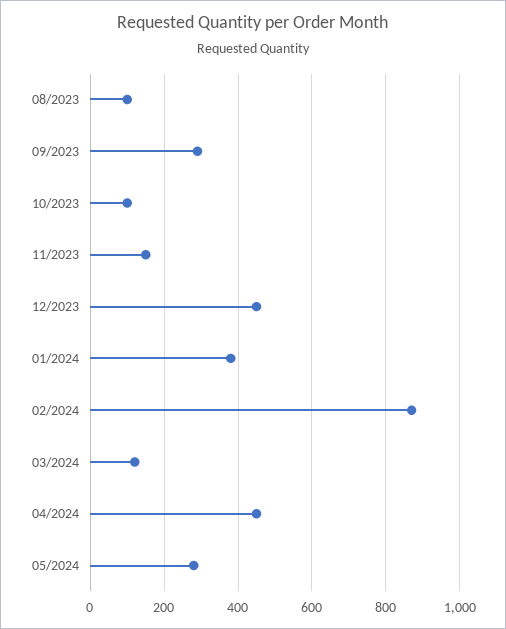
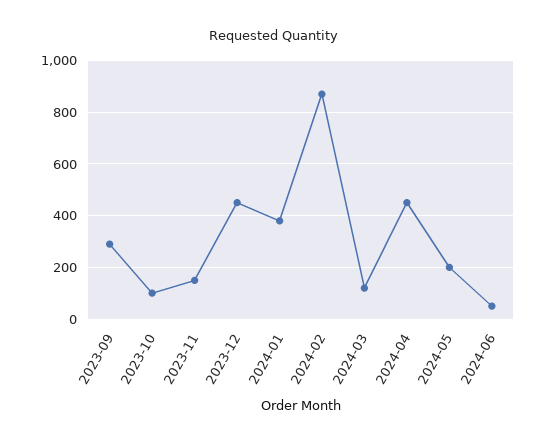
08/2023: 100 -> none
05/2024: 280 -> 200
2024-06: none -> 50

